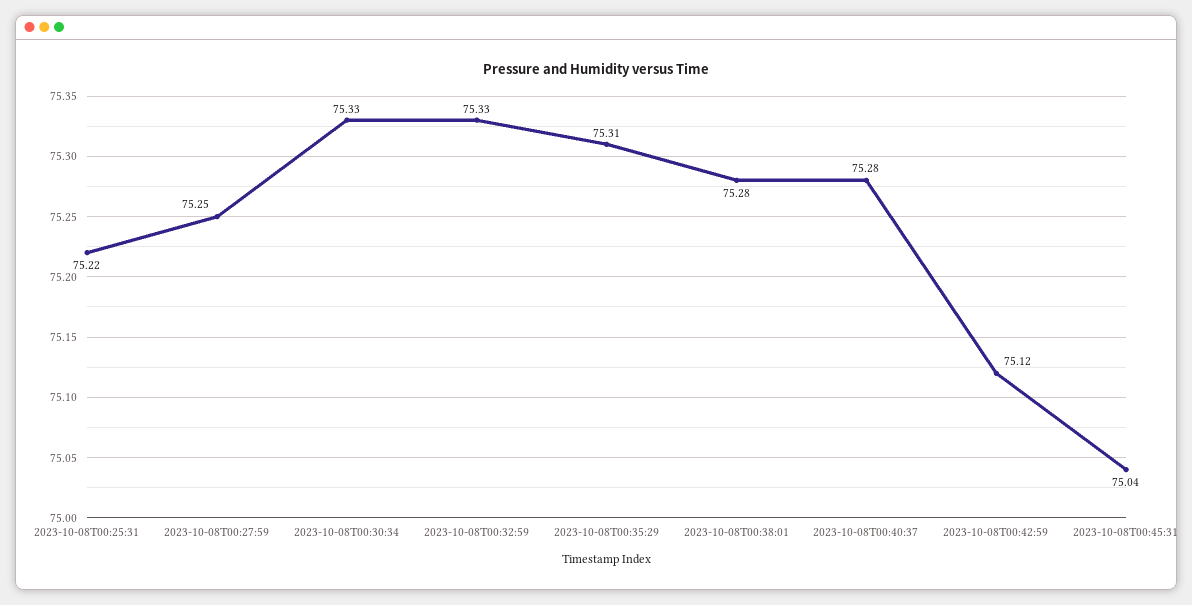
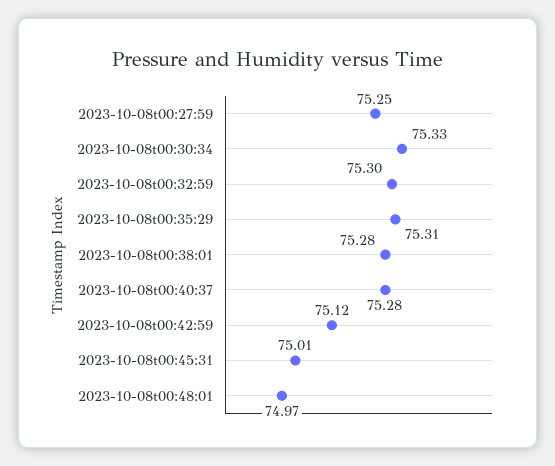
2023-10-08T00:25:31: 75.22 -> none
2023-10-08T00:32:59: 75.33 -> 75.3
2023-10-08T00:45:31: 75.04 -> 75.01
2023-10-08t00:48:01: none -> 74.97

